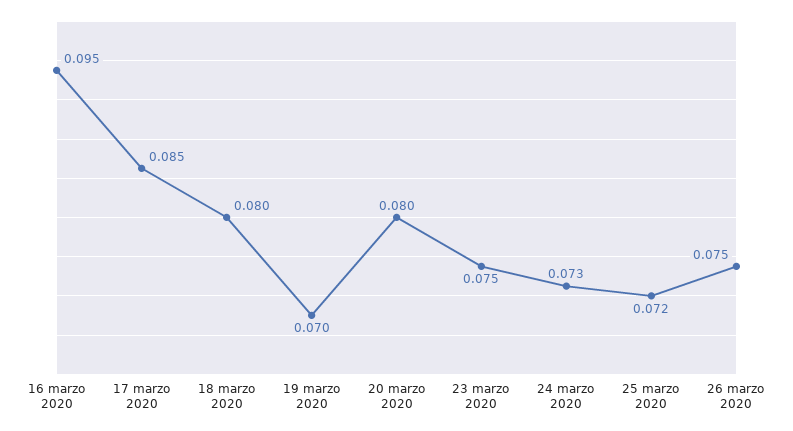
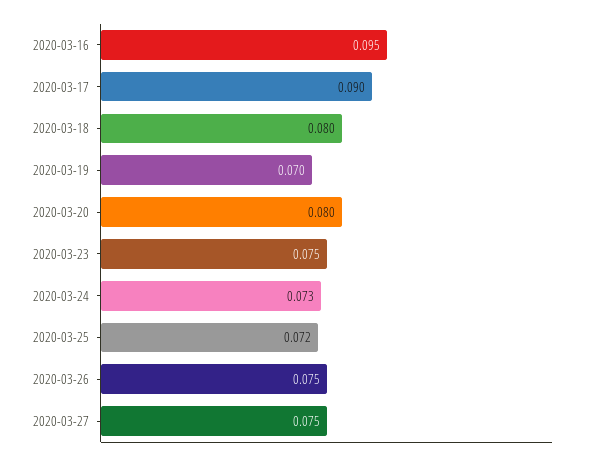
17 marzo 2020: 0.085 -> 0.09
2020-03-27: none -> 0.075

